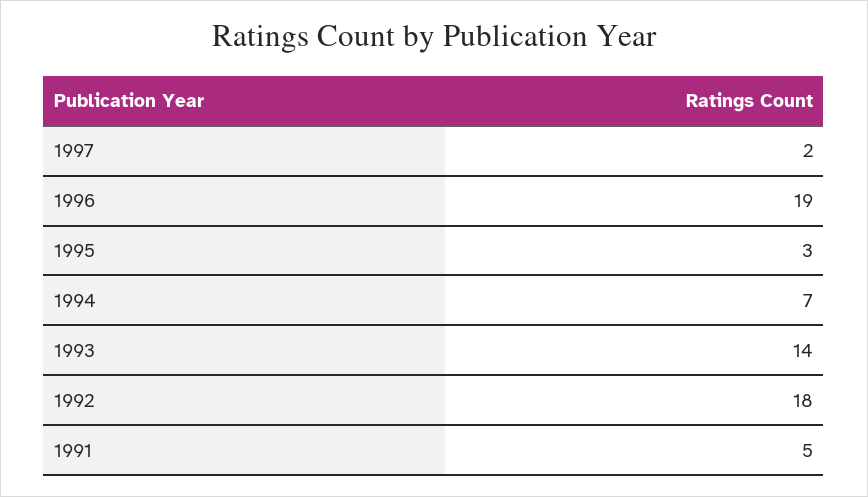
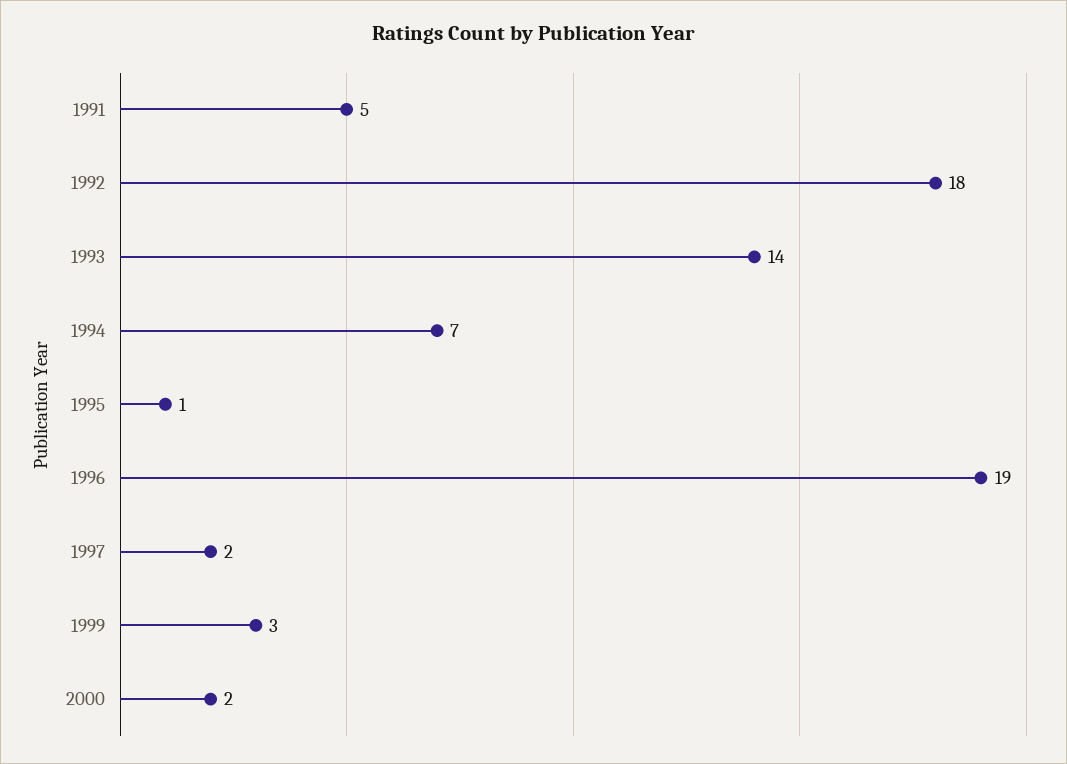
1995: 3 -> 1
1999: none -> 3
2000: none -> 2

